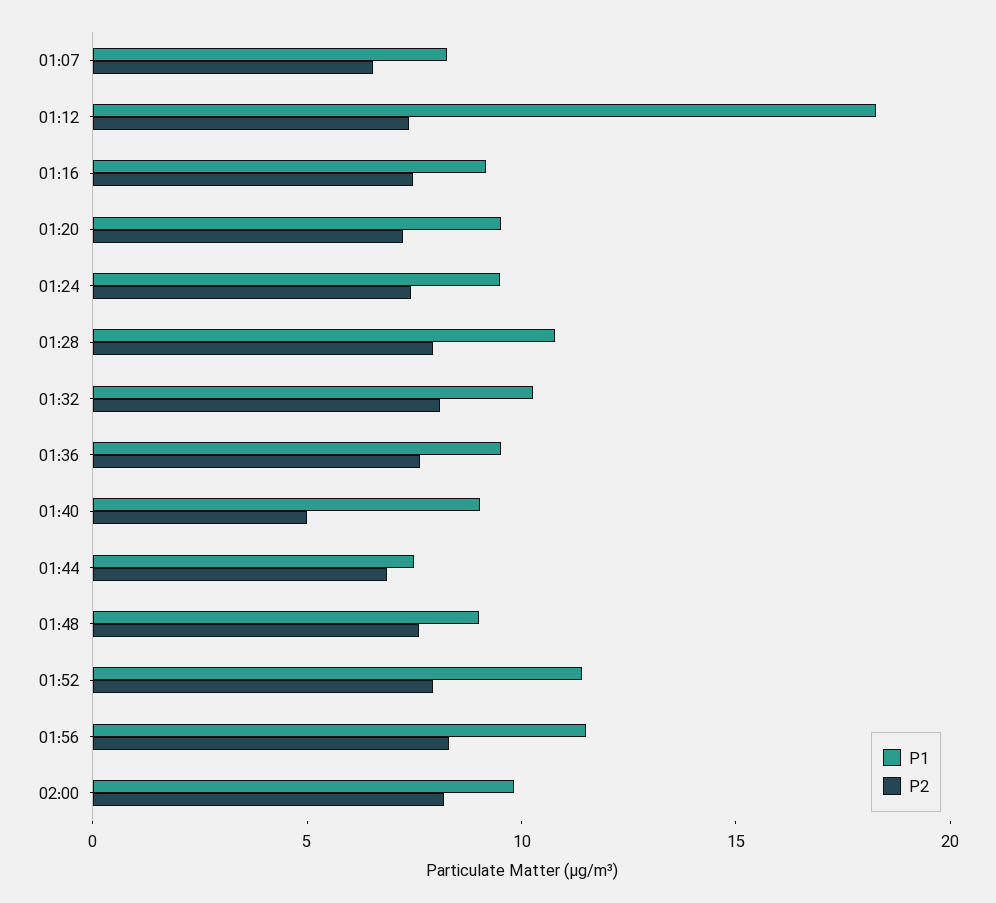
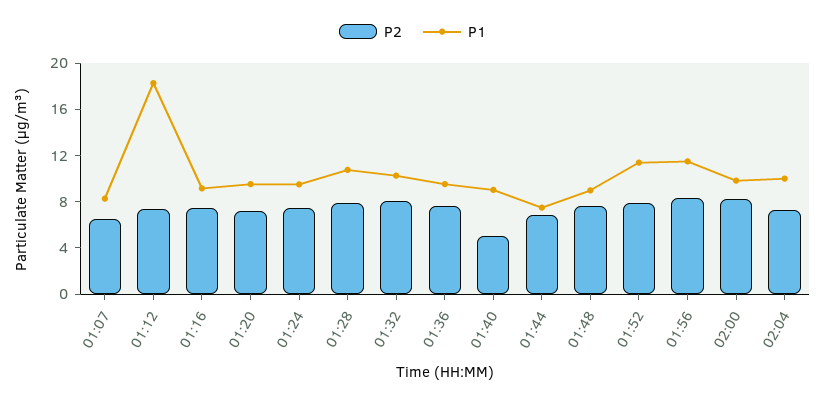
P2, 02:04: none -> 7
P1, 02:04: none -> 10

